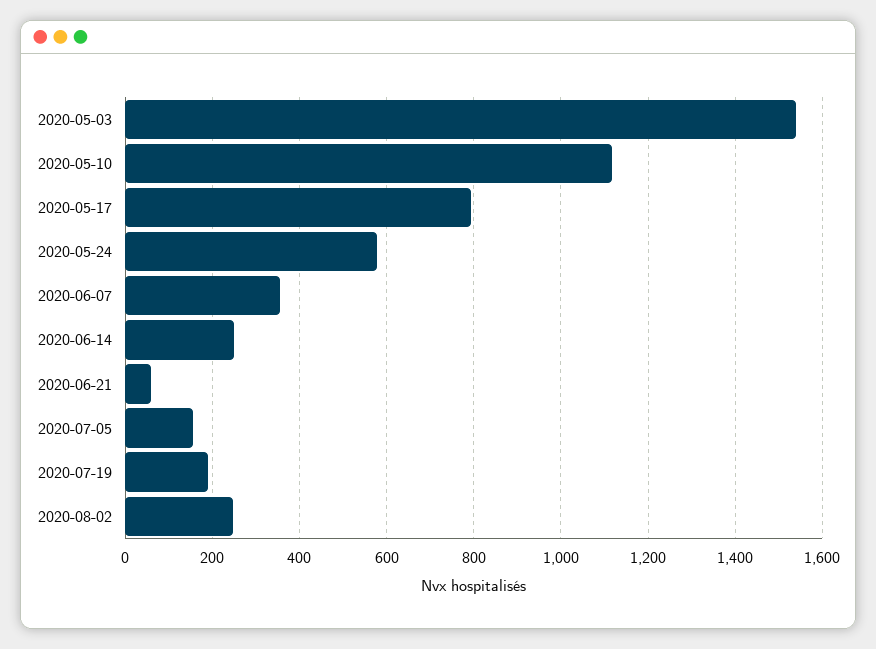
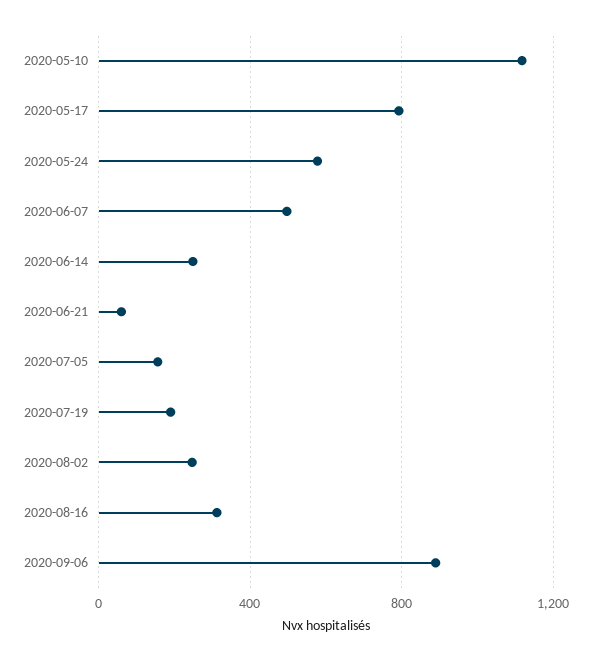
2020-05-03: 1540 -> none
2020-06-07: 360 -> 500
2020-08-16: none -> 300
2020-09-06: none -> 900

